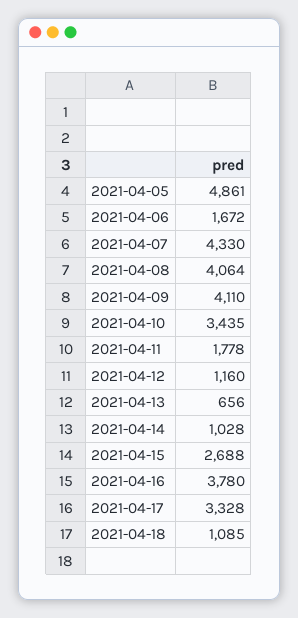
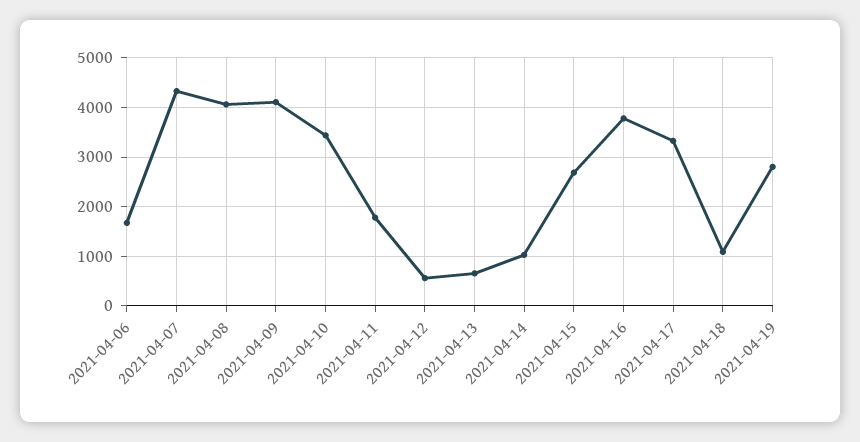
2021-04-05: 4861 -> none
2021-04-12: 1160 -> 600
2021-04-19: none -> 2800

